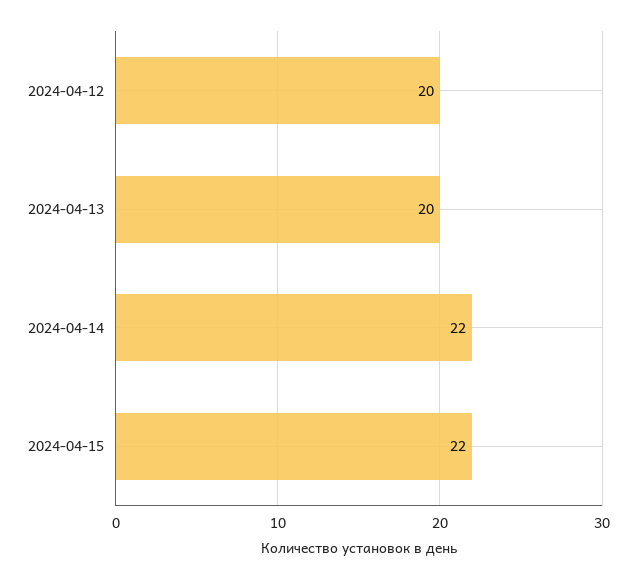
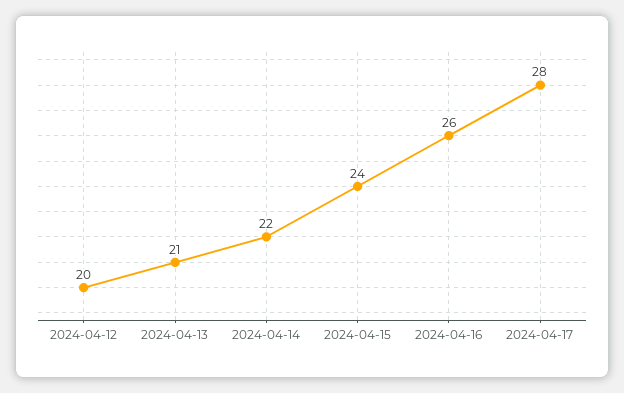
2024-04-13: 20 -> 21
2024-04-15: 22 -> 24
2024-04-16: none -> 26
2024-04-17: none -> 28

